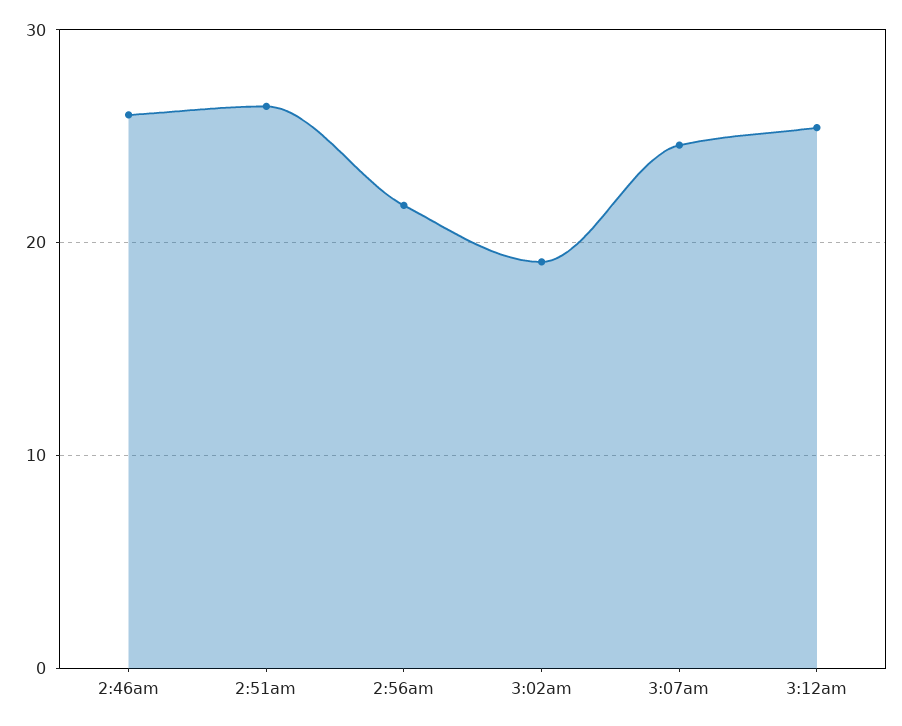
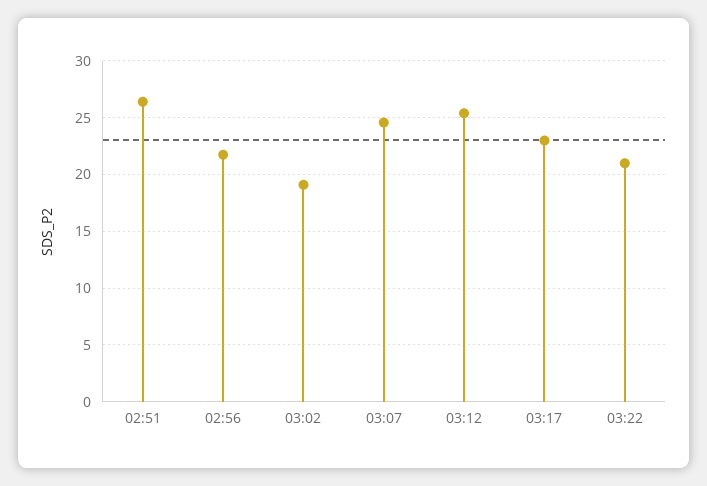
2:46am: 26 -> none
03:17: none -> 23
03:22: none -> 21

